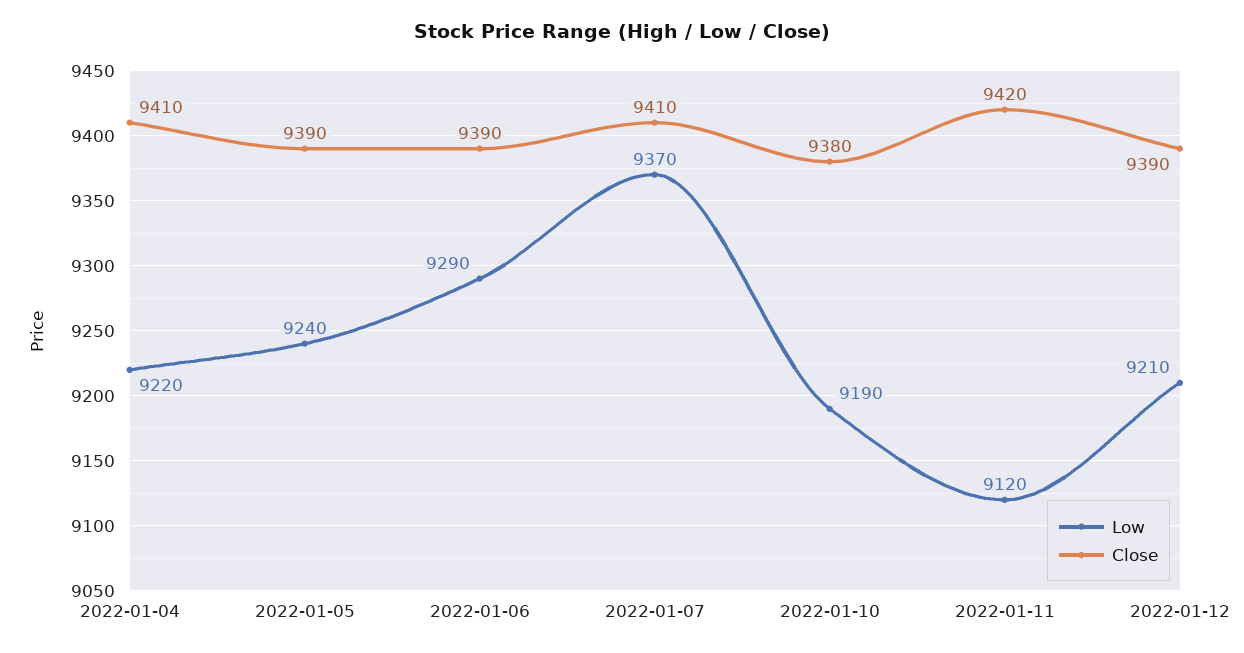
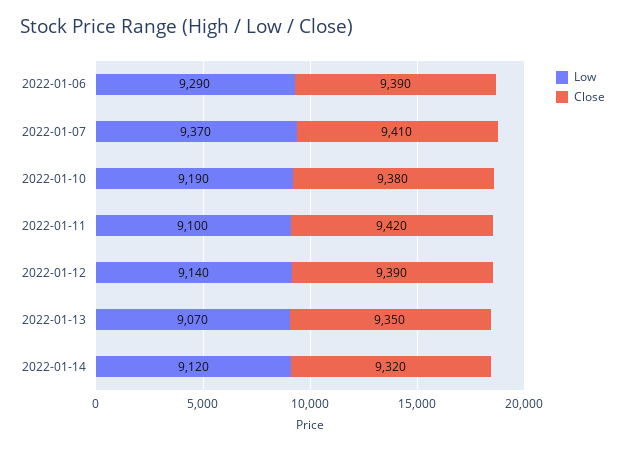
Low, 2022-01-04: 9220 -> none
Close, 2022-01-04: 9410 -> none
Low, 2022-01-05: 9240 -> none
Close, 2022-01-05: 9390 -> none
Low, 2022-01-11: 9120 -> 9100
Low, 2022-01-12: 9210 -> 9140
Low, 2022-01-13: none -> 9070
Close, 2022-01-13: none -> 9350
Low, 2022-01-14: none -> 9120
Close, 2022-01-14: none -> 9320

